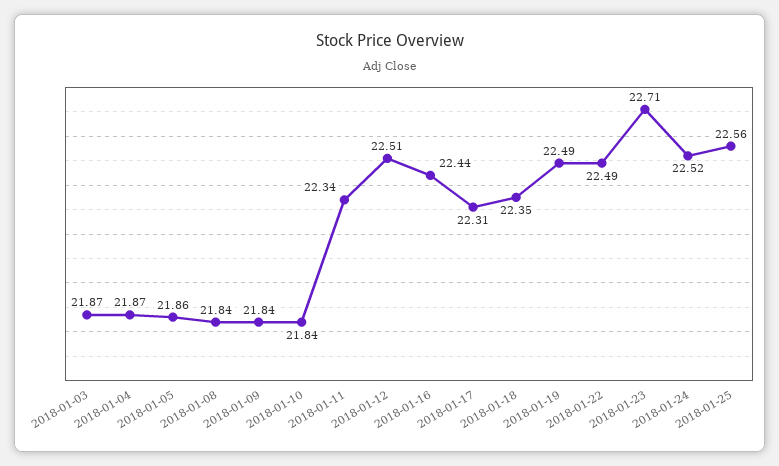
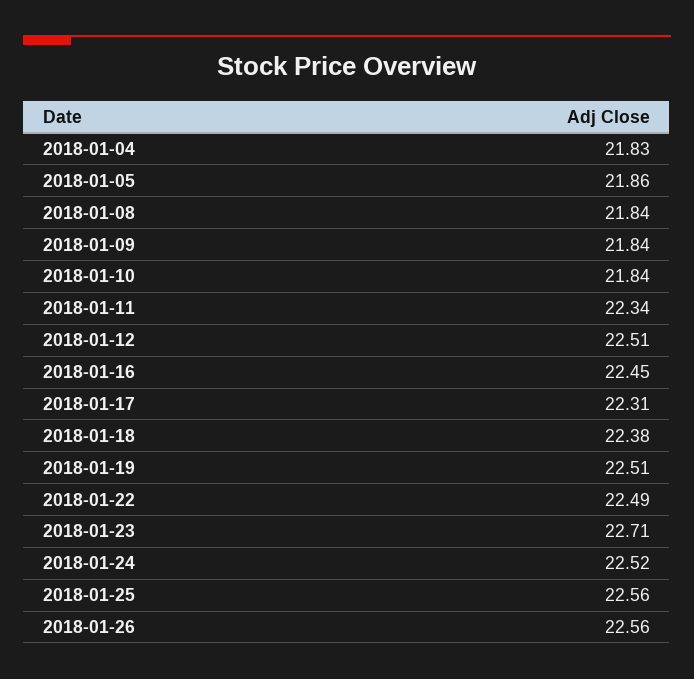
2018-01-03: 21.87 -> none
2018-01-04: 21.87 -> 21.83
2018-01-16: 22.44 -> 22.45
2018-01-18: 22.35 -> 22.38
2018-01-19: 22.49 -> 22.51
2018-01-26: none -> 22.56

